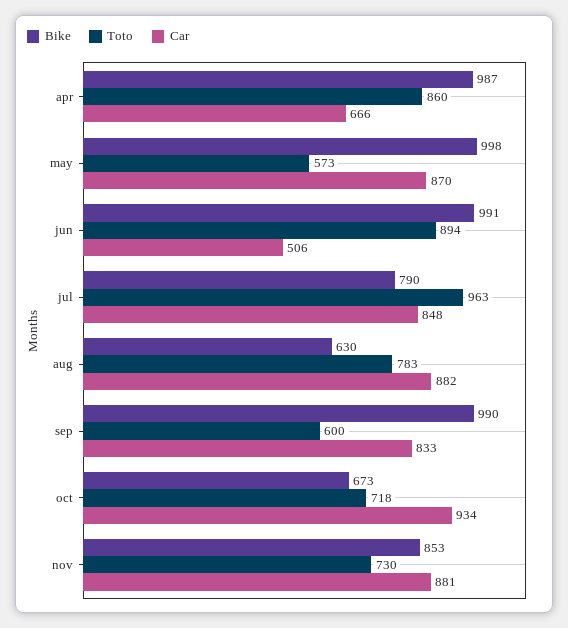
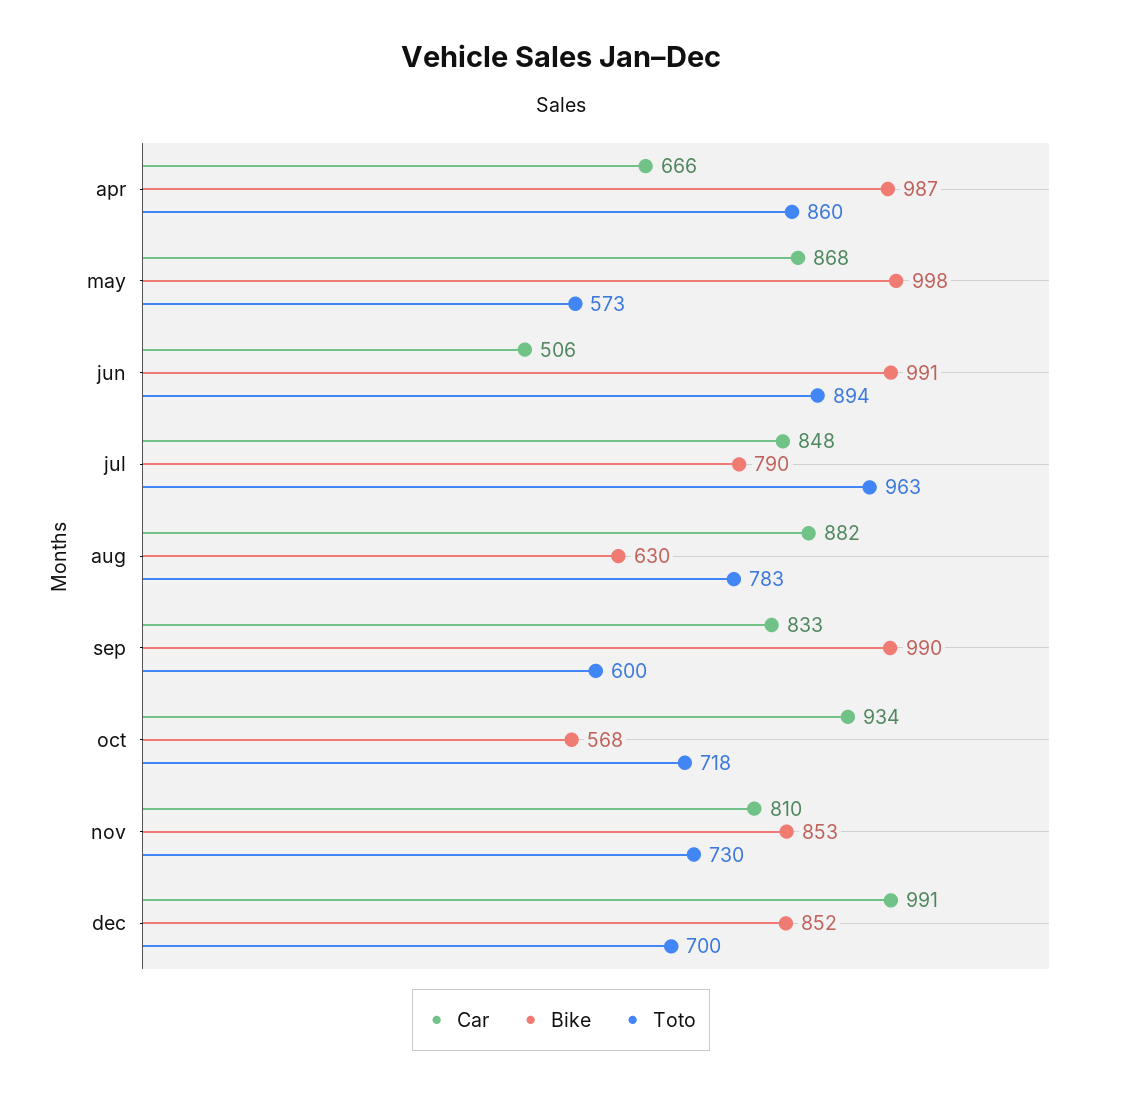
Car, may: 870 -> 868
Bike, oct: 673 -> 568
Car, nov: 881 -> 810
Car, dec: none -> 991
Bike, dec: none -> 852
Toto, dec: none -> 700

